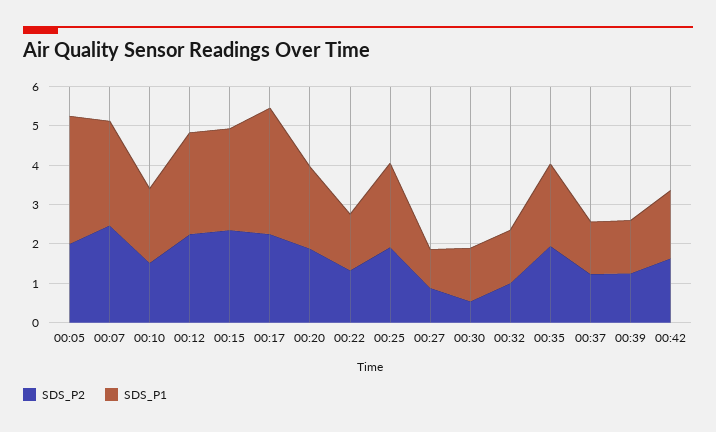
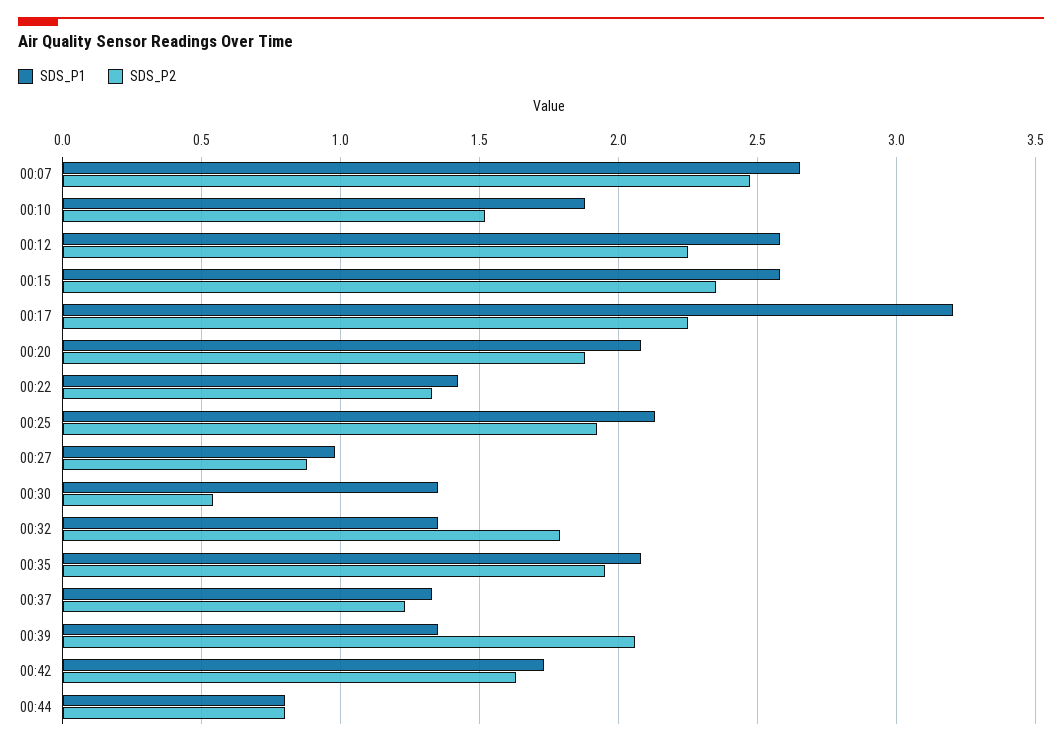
SDS_P2, 00:05: 2 -> none
SDS_P1, 00:05: 3.25 -> none
SDS_P2, 00:32: 1 -> 1.8
SDS_P2, 00:39: 1.25 -> 2.05
SDS_P1, 00:44: none -> 0.8
SDS_P2, 00:44: none -> 0.8

